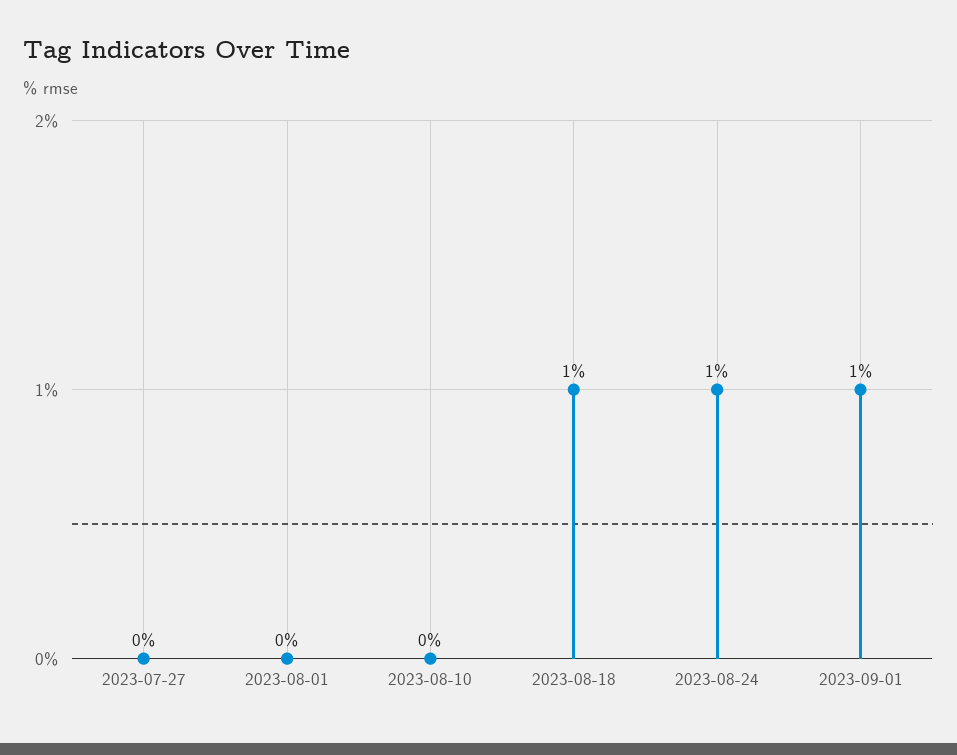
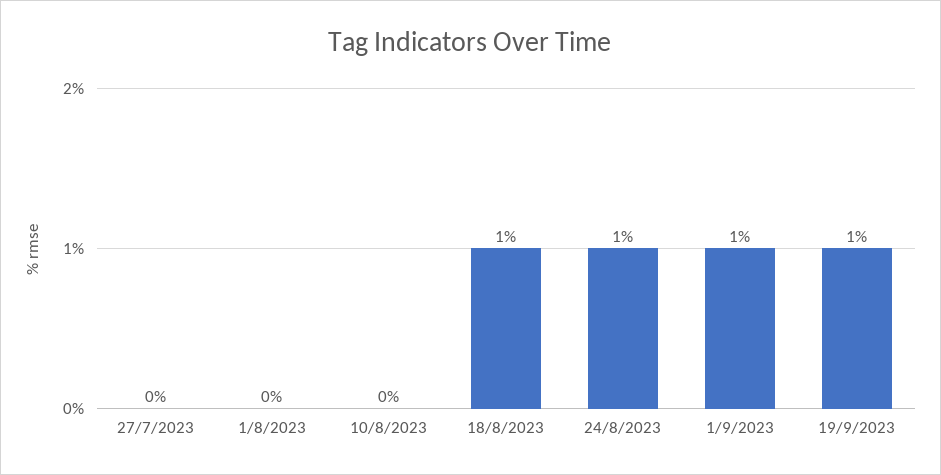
19/9/2023: none -> 1

